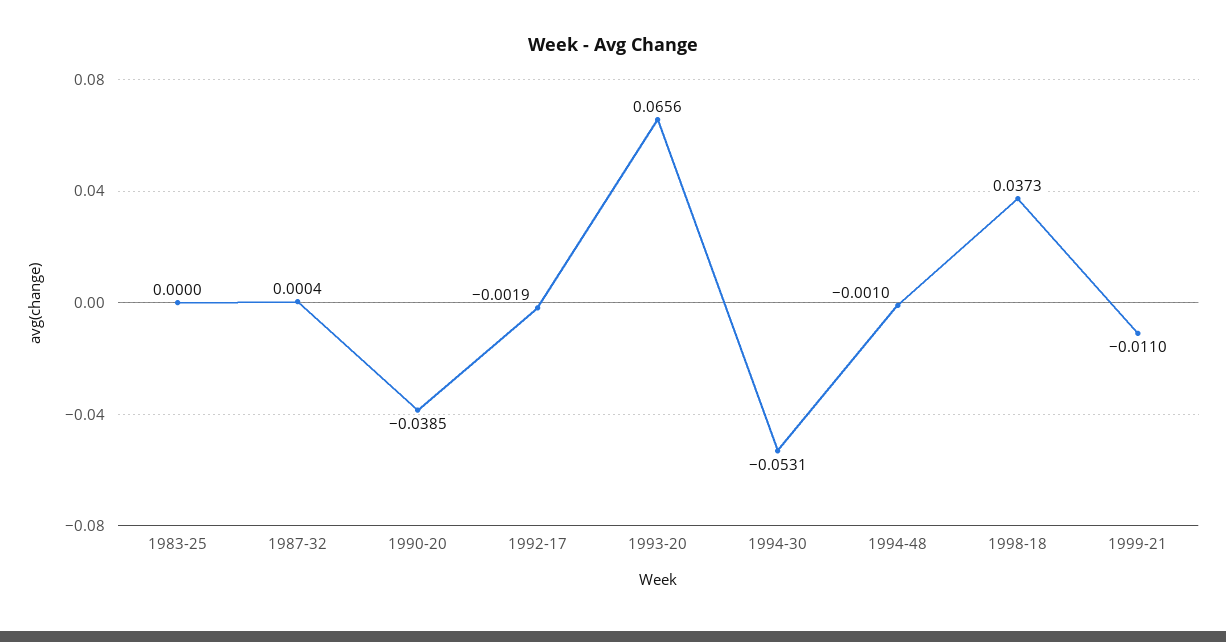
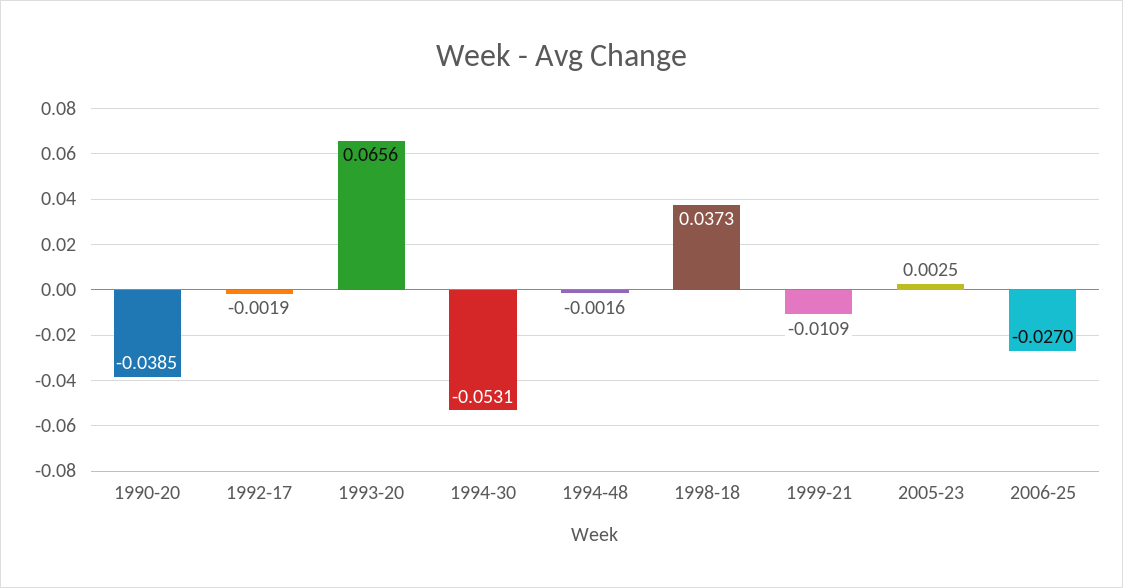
1983-25: 0 -> none
1987-32: 0.0004 -> none
1994-48: -0.001 -> -0.0016
1999-21: -0.011 -> -0.0109
2005-23: none -> 0.0025
2006-25: none -> -0.027

